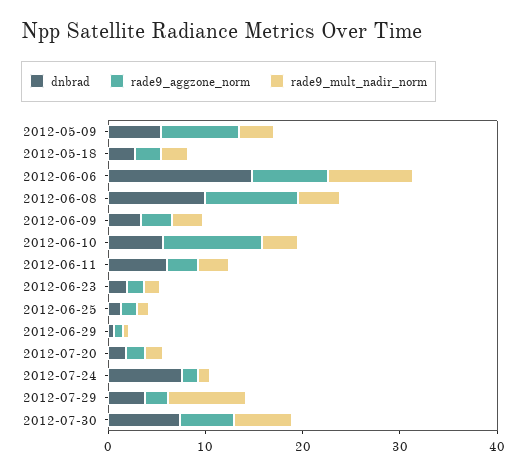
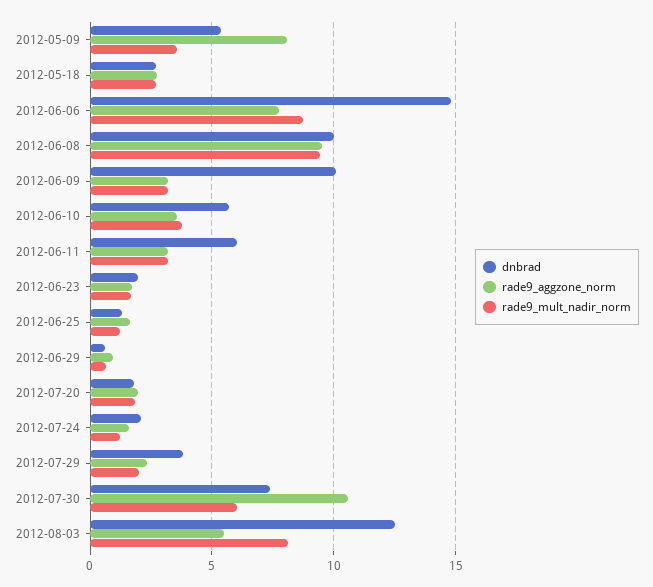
rade9_mult_nadir_norm, 2012-06-08: 4 -> 9.5
dnbrad, 2012-06-09: 4 -> 10
rade9_aggzone_norm, 2012-06-10: 10 -> 3.5
dnbrad, 2012-07-24: 8 -> 2
rade9_mult_nadir_norm, 2012-07-29: 8 -> 2
rade9_aggzone_norm, 2012-07-30: 6 -> 10.5
dnbrad, 2012-08-03: none -> 12.5
rade9_aggzone_norm, 2012-08-03: none -> 5.5
rade9_mult_nadir_norm, 2012-08-03: none -> 8

